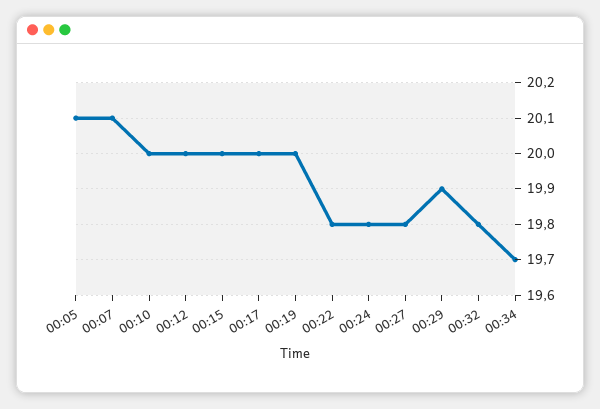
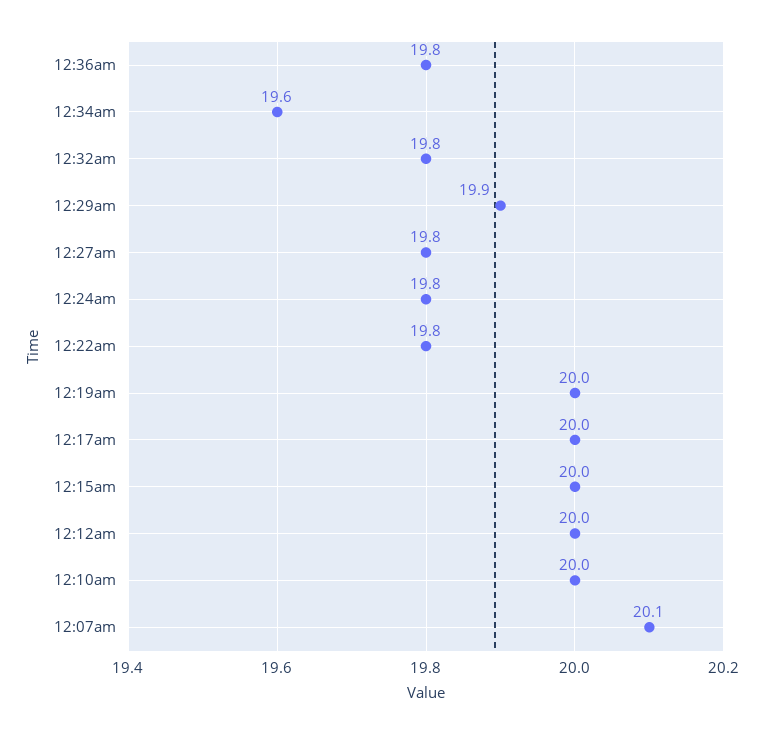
00:05: 20.1 -> none
00:34: 19.7 -> 19.6
12:36am: none -> 19.8

